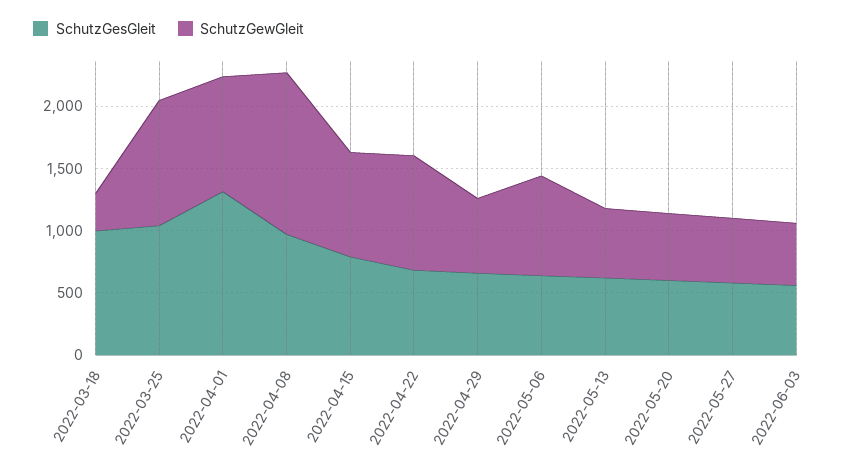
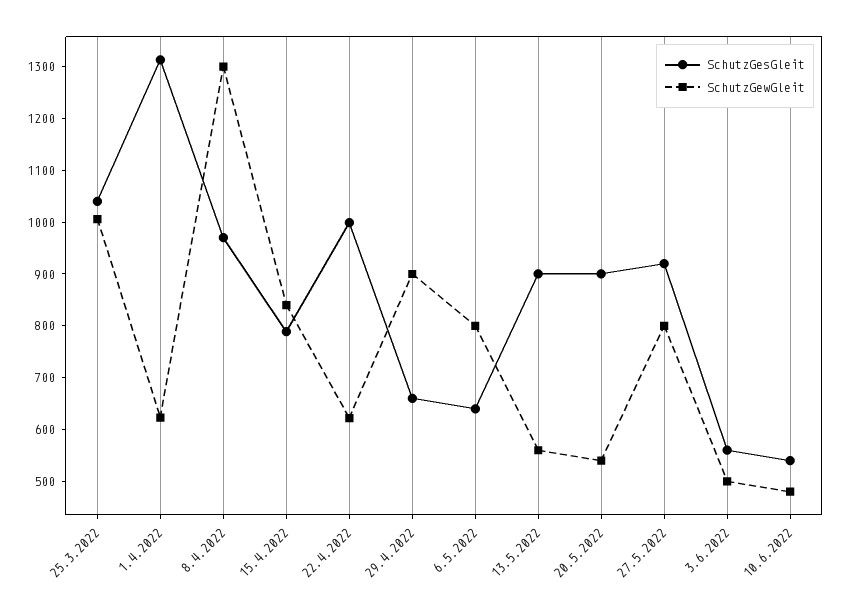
SchutzGesGleit, 2022-03-18: 1000 -> none
SchutzGewGleit, 2022-03-18: 300 -> none
SchutzGewGleit, 2022-04-01: 900 -> 620
SchutzGesGleit, 2022-04-22: 700 -> 1000
SchutzGewGleit, 2022-04-22: 900 -> 620
SchutzGewGleit, 2022-04-29: 600 -> 900
SchutzGesGleit, 2022-05-13: 600 -> 900
SchutzGesGleit, 2022-05-20: 600 -> 900
SchutzGesGleit, 2022-05-27: 600 -> 920
SchutzGewGleit, 2022-05-27: 500 -> 800
SchutzGesGleit, 10.6.2022: none -> 540
SchutzGewGleit, 10.6.2022: none -> 480

